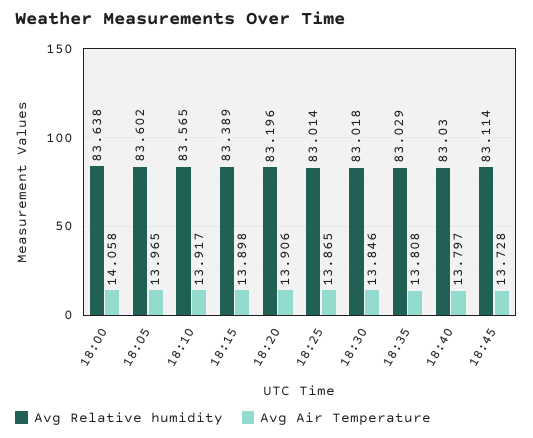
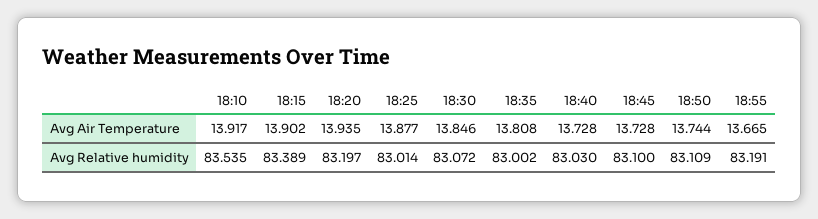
Avg Relative humidity, 18:00: 83.638 -> none
Avg Air Temperature, 18:00: 14.058 -> none
Avg Relative humidity, 18:05: 83.602 -> none
Avg Air Temperature, 18:05: 13.965 -> none
Avg Relative humidity, 18:10: 83.565 -> 83.535
Avg Air Temperature, 18:15: 13.898 -> 13.902
Avg Relative humidity, 18:20: 83.196 -> 83.197
Avg Air Temperature, 18:20: 13.906 -> 13.935
Avg Air Temperature, 18:25: 13.865 -> 13.877
Avg Relative humidity, 18:30: 83.018 -> 83.072
Avg Relative humidity, 18:35: 83.029 -> 83.002
Avg Air Temperature, 18:40: 13.797 -> 13.728
Avg Relative humidity, 18:45: 83.114 -> 83.1
Avg Air Temperature, 18:50: none -> 13.744
Avg Air Temperature, 18:55: none -> 13.665
Avg Relative humidity, 18:50: none -> 83.109
Avg Relative humidity, 18:55: none -> 83.191

